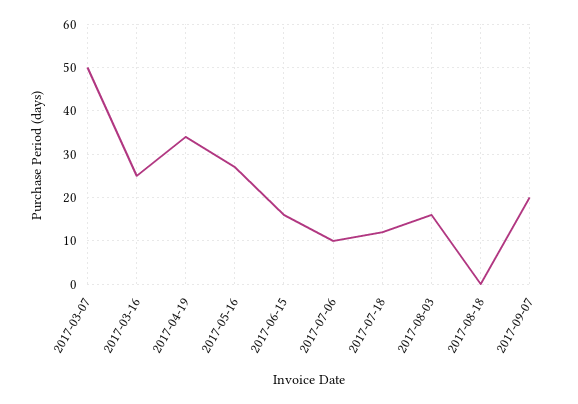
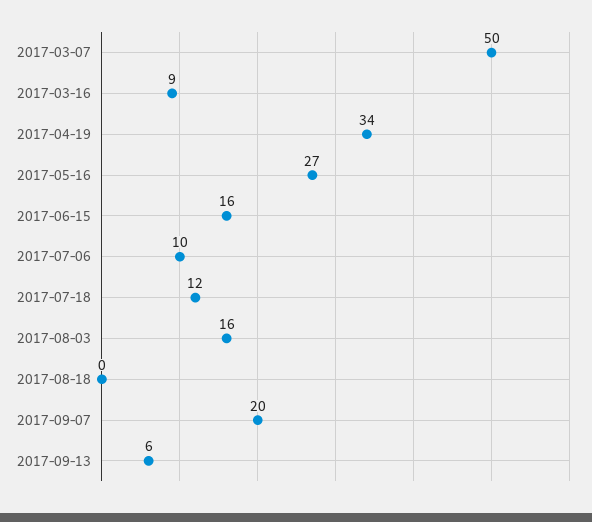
2017-03-16: 25 -> 9
2017-09-13: none -> 6

